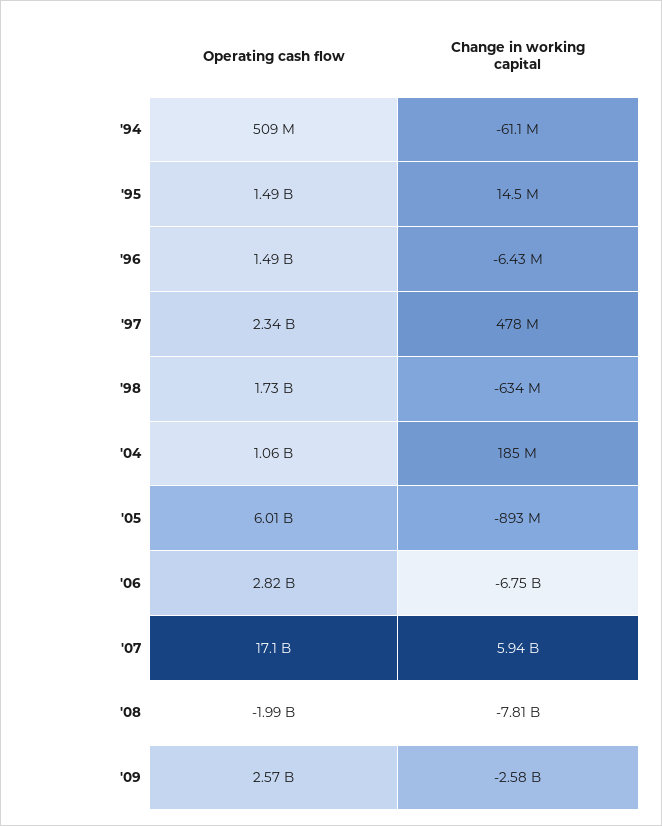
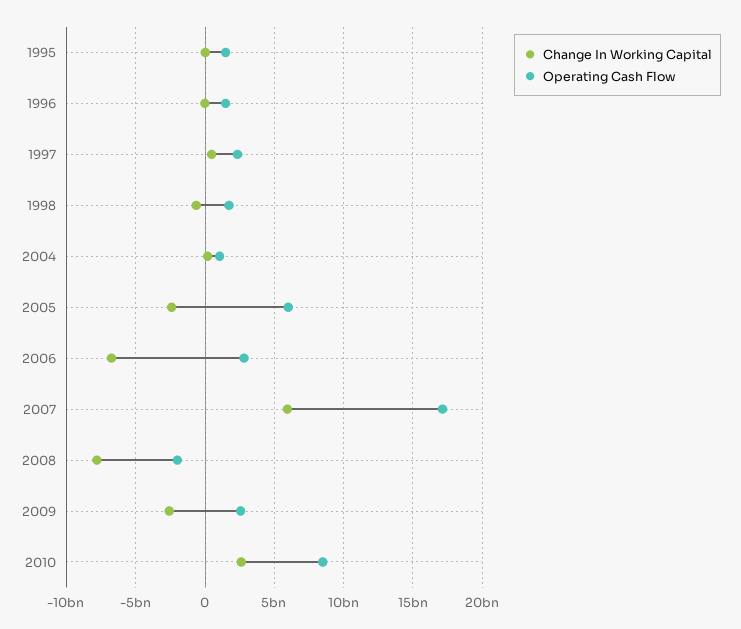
Operating cash flow, '94: 509000000 -> none
Change in working capital, '94: -61100000 -> none
Change in working capital, '05: -893000000 -> -2500000000
Change in working capital, 2010: none -> 2500000000
Operating cash flow, 2010: none -> 8500000000

